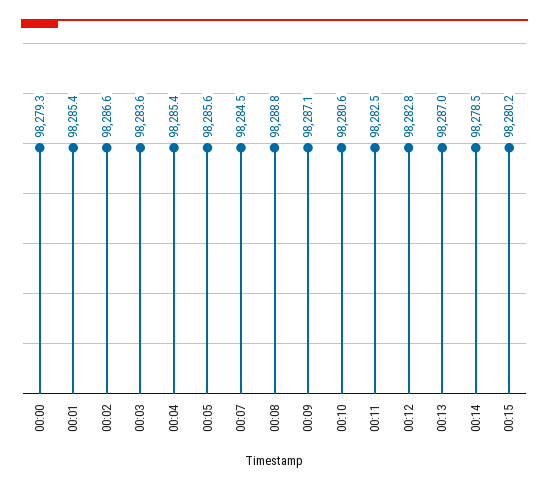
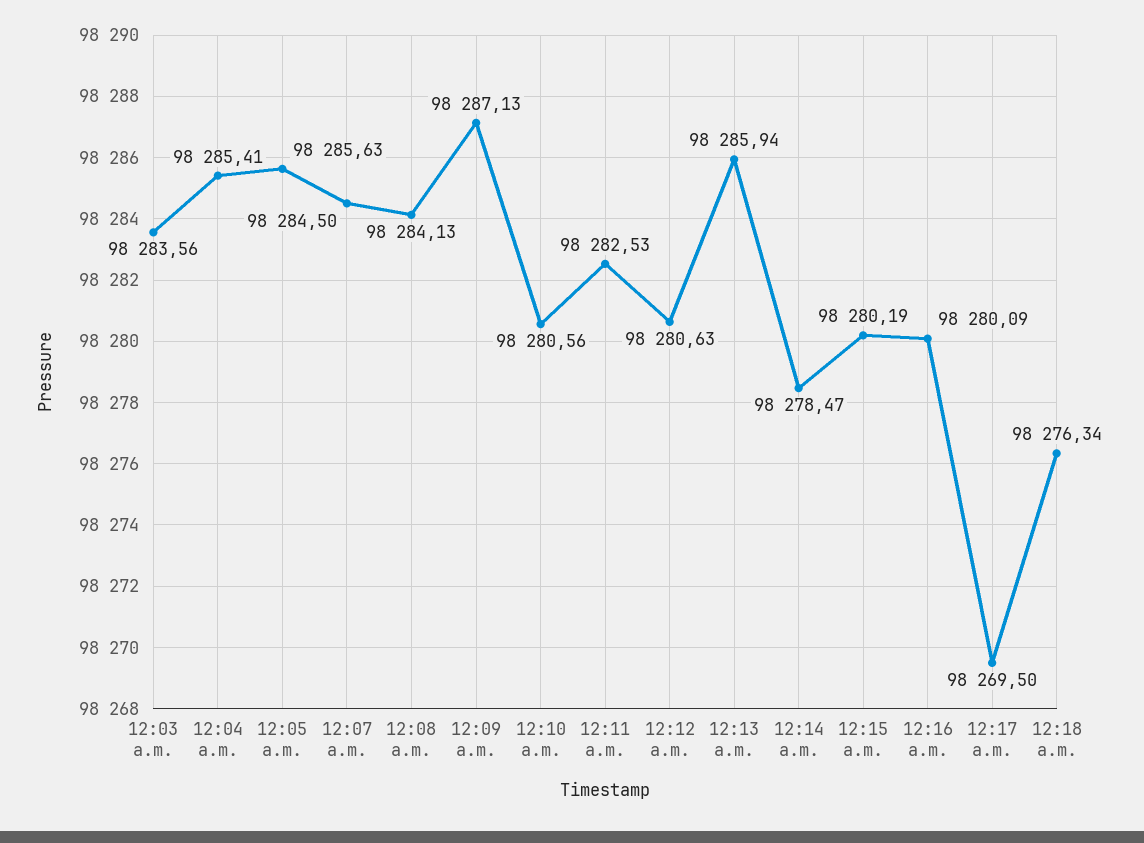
00:00: 98279.3 -> none
00:01: 98285.4 -> none
00:02: 98286.6 -> none
00:08: 98288.8 -> 98284.13
00:12: 98282.8 -> 98280.63
00:13: 98287 -> 98285.94
12:16 a.m.: none -> 98280.09
12:17 a.m.: none -> 98269.5
12:18 a.m.: none -> 98276.34

